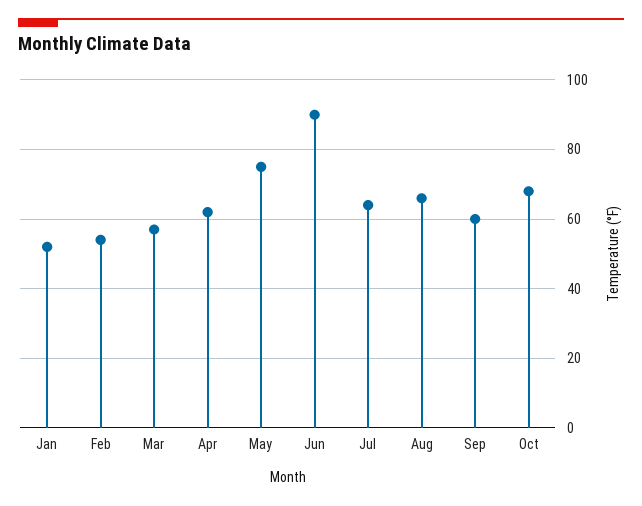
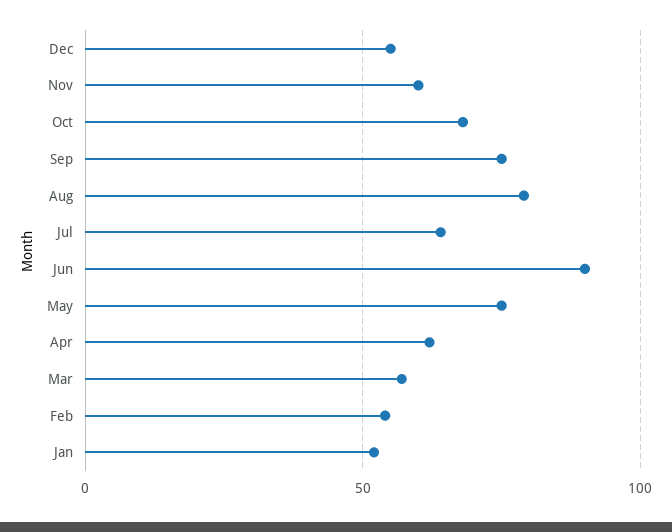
Aug: 65 -> 80
Sep: 60 -> 75
Dec: none -> 55
Nov: none -> 60

